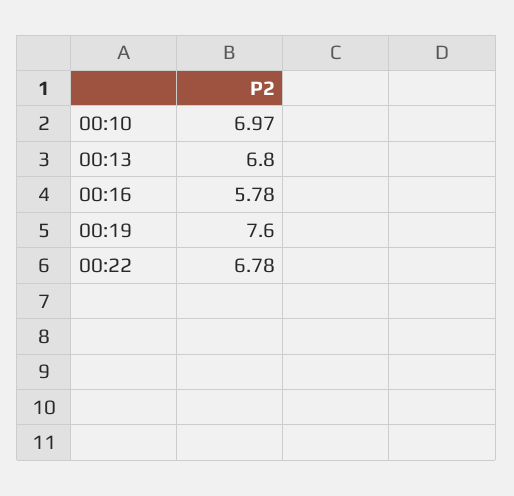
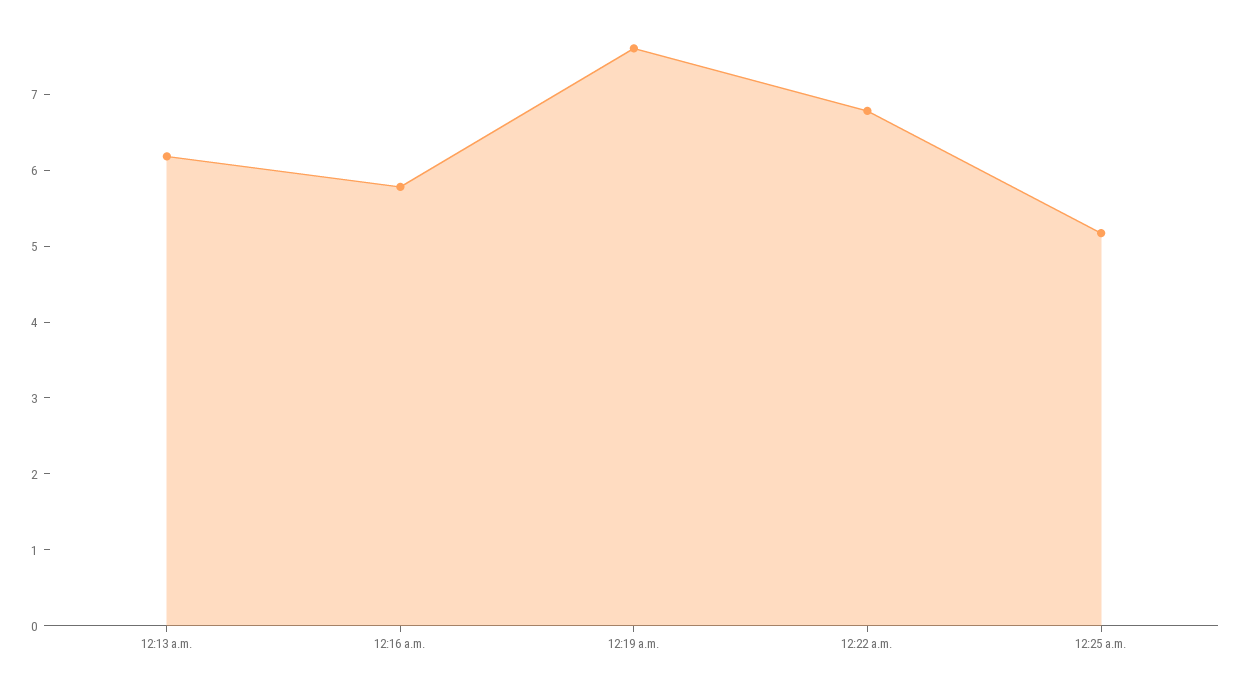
00:10: 6.97 -> none
00:13: 6.8 -> 6.2
12:25 a.m.: none -> 5.2

